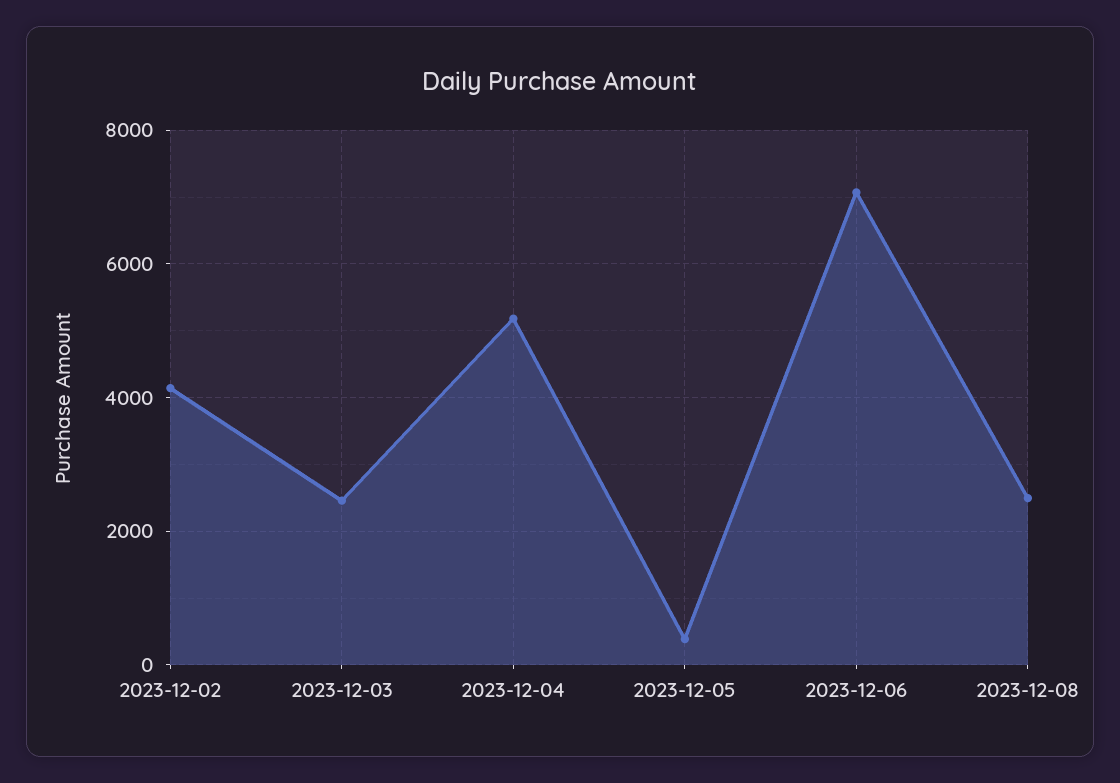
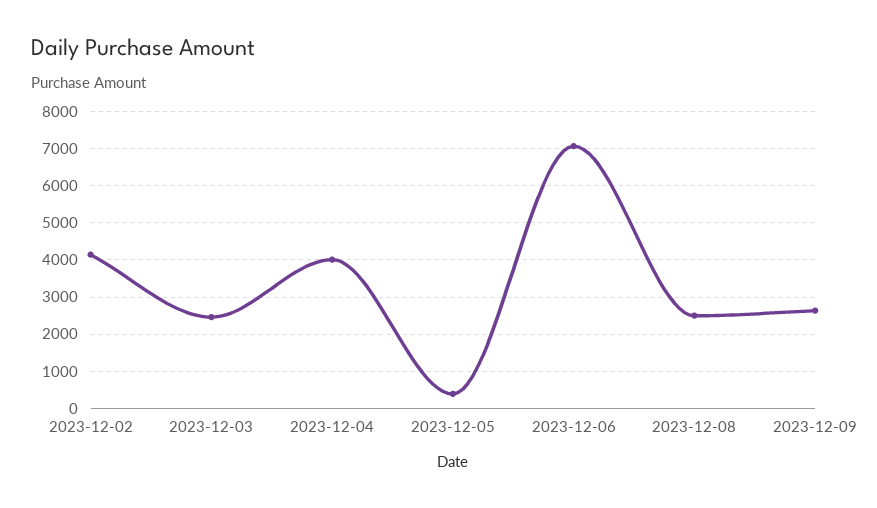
2023-12-04: 5200 -> 4000
2023-12-09: none -> 2600

